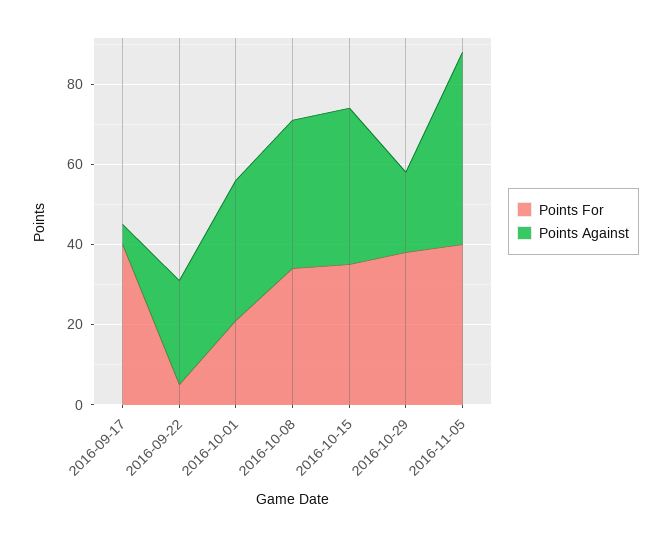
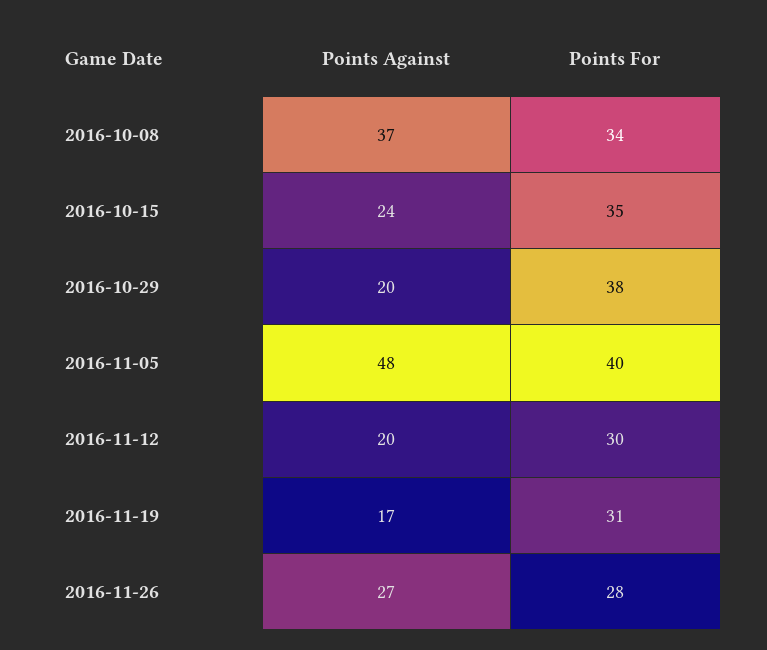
Points For, 2016-09-17: 40 -> none
Points Against, 2016-09-17: 5 -> none
Points For, 2016-09-22: 5 -> none
Points Against, 2016-09-22: 25 -> none
Points For, 2016-10-01: 20 -> none
Points Against, 2016-10-01: 35 -> none
Points Against, 2016-10-15: 40 -> 24
Points Against, 2016-11-12: none -> 20
Points For, 2016-11-12: none -> 30
Points Against, 2016-11-19: none -> 17
Points For, 2016-11-19: none -> 31
Points Against, 2016-11-26: none -> 27
Points For, 2016-11-26: none -> 28

